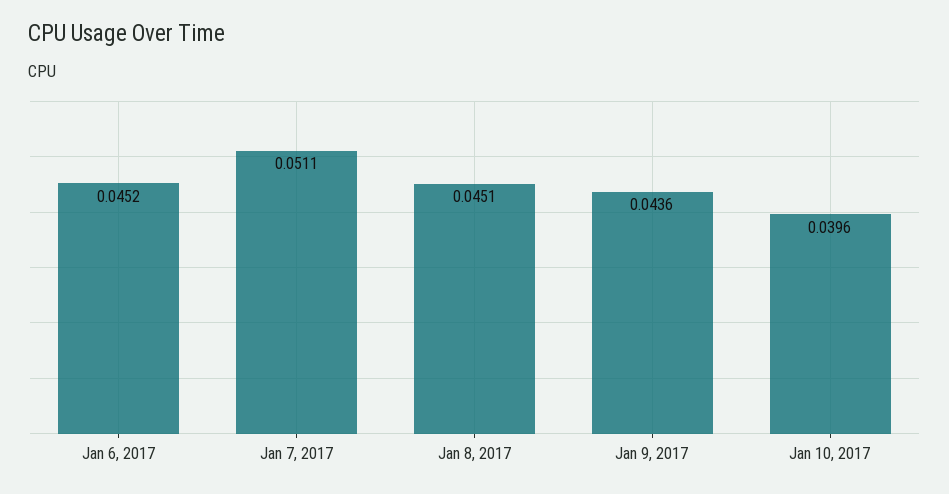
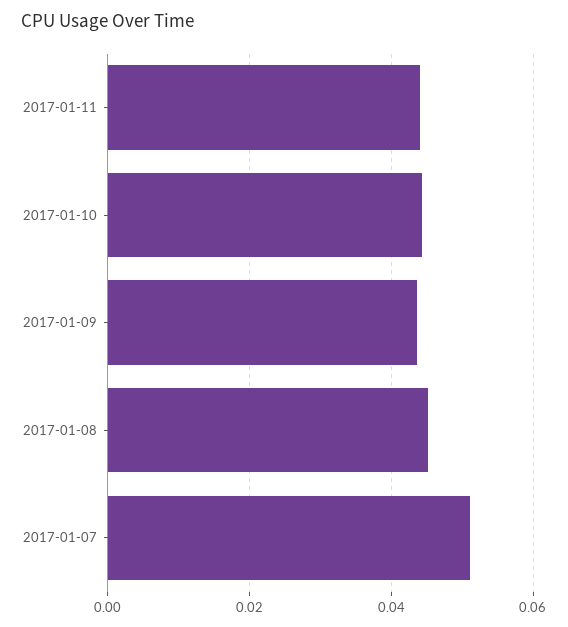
Jan 6, 2017: 0.0452 -> none
Jan 10, 2017: 0.0396 -> 0.044
2017-01-11: none -> 0.044

